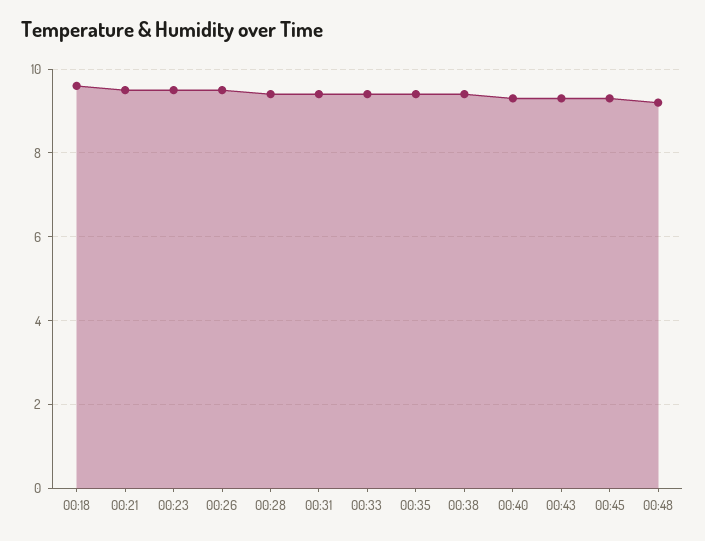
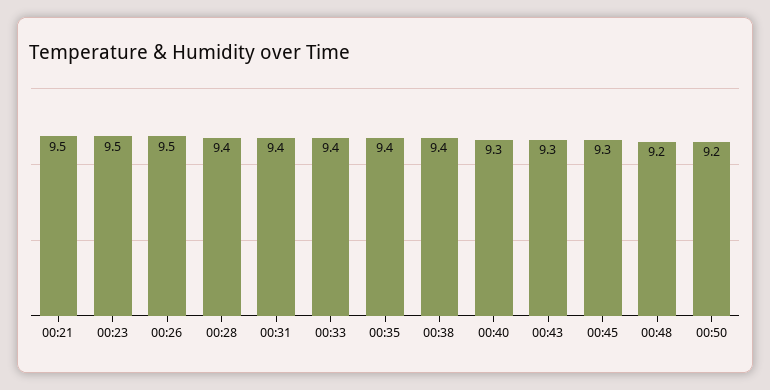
00:18: 9.5 -> none
00:50: none -> 9.2

